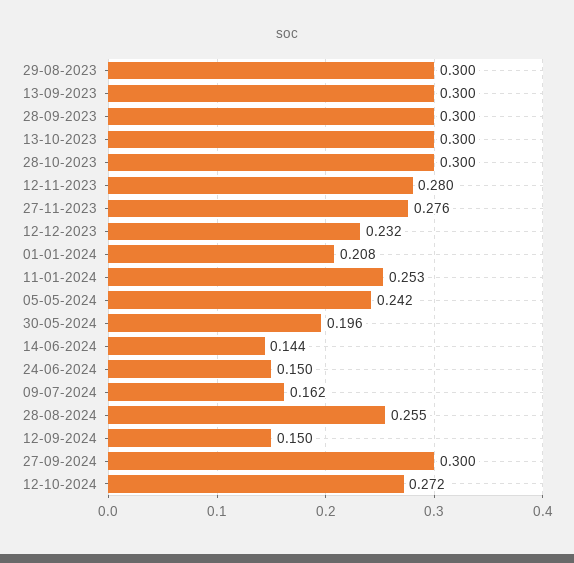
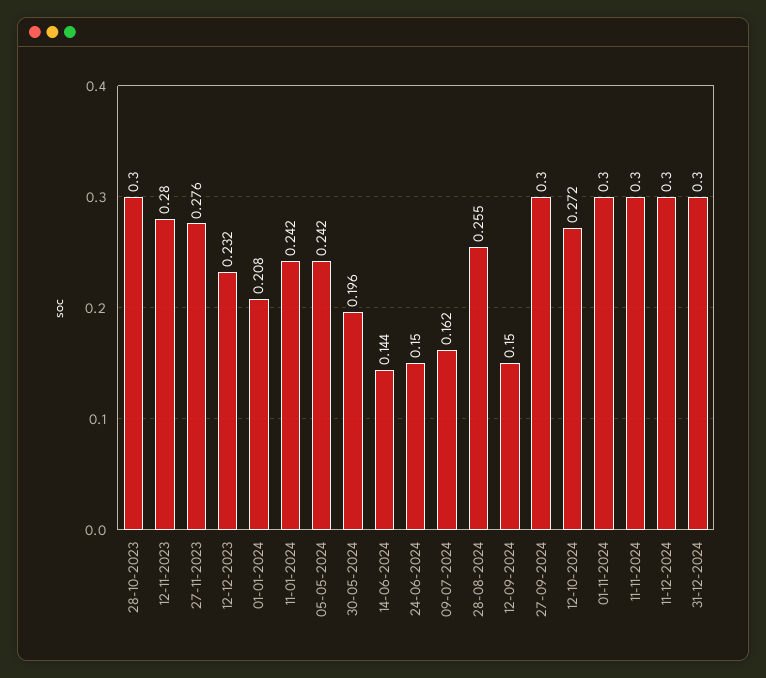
29-08-2023: 0.3 -> none
13-09-2023: 0.3 -> none
28-09-2023: 0.3 -> none
13-10-2023: 0.3 -> none
11-01-2024: 0.253 -> 0.242
01-11-2024: none -> 0.3
11-11-2024: none -> 0.3
11-12-2024: none -> 0.3
31-12-2024: none -> 0.3

